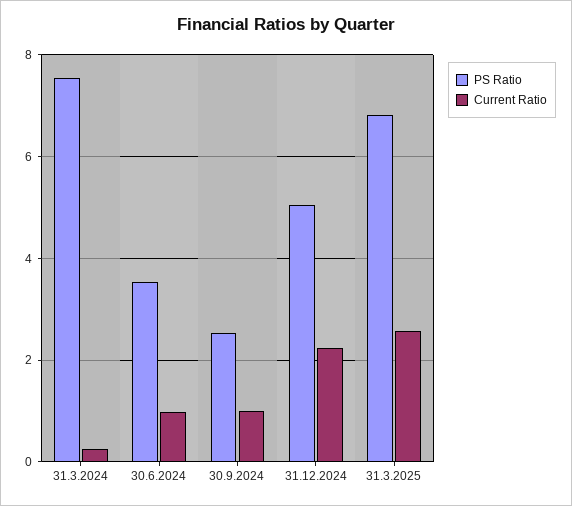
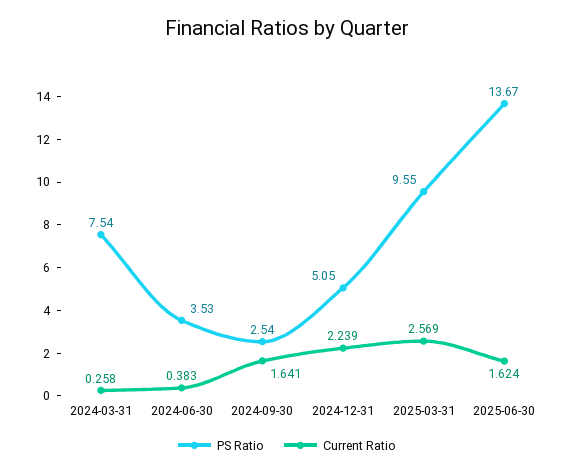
Current Ratio, 30.6.2024: 1 -> 0.383
Current Ratio, 30.9.2024: 1 -> 1.641
PS Ratio, 31.3.2025: 6.8 -> 9.55
PS Ratio, 2025-06-30: none -> 13.67
Current Ratio, 2025-06-30: none -> 1.624

